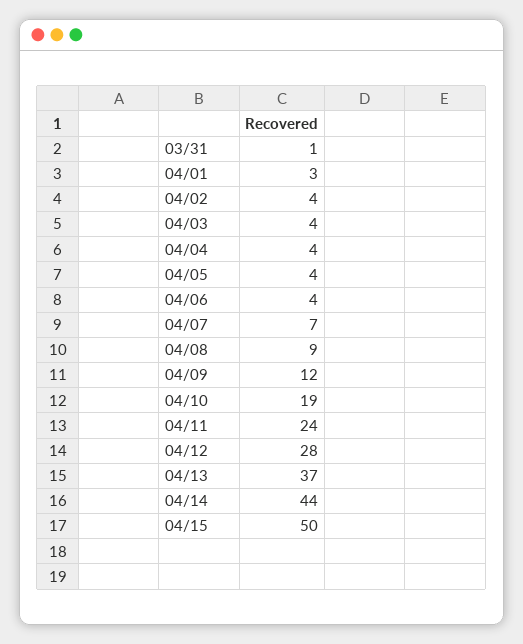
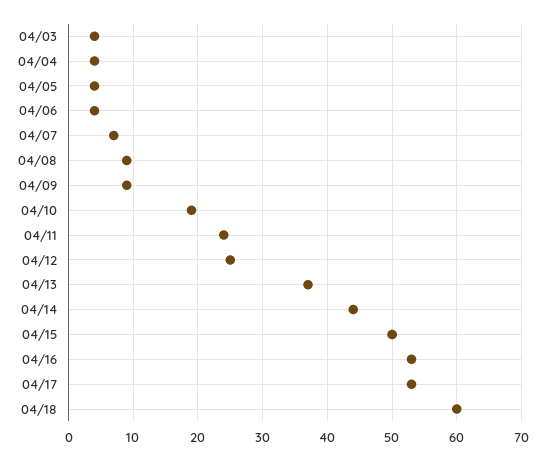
03/31: 1 -> none
04/01: 3 -> none
04/02: 4 -> none
04/09: 12 -> 9
04/12: 28 -> 25
04/16: none -> 53
04/17: none -> 53
04/18: none -> 60

